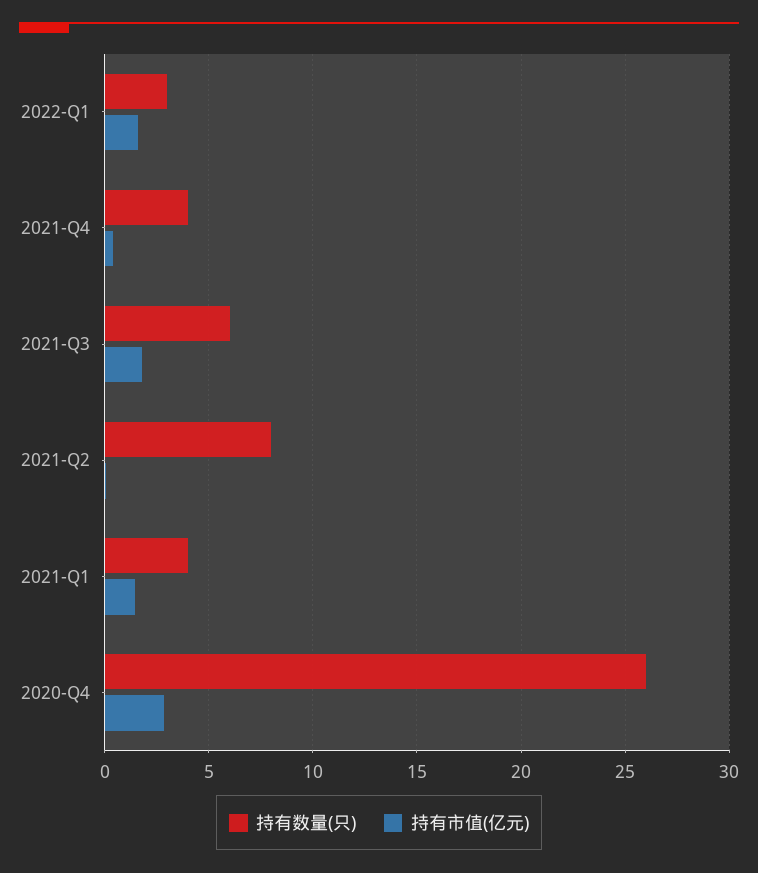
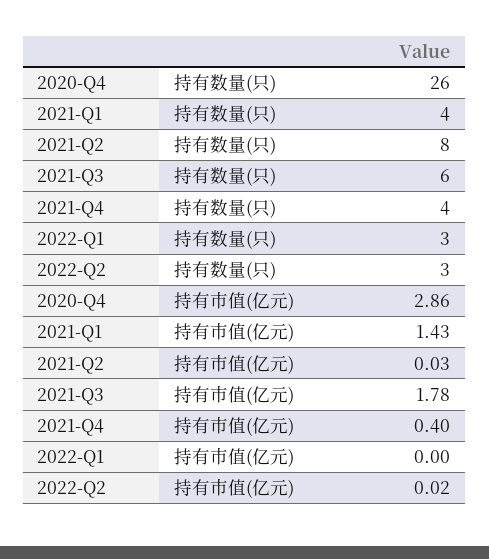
持有市值(亿元), 2022-Q1: 1.5 -> 0
持有数量(只), 2022-Q2: none -> 3
持有市值(亿元), 2022-Q2: none -> 0.02

